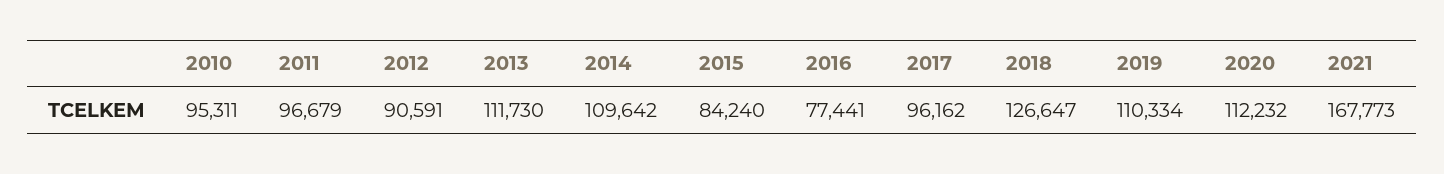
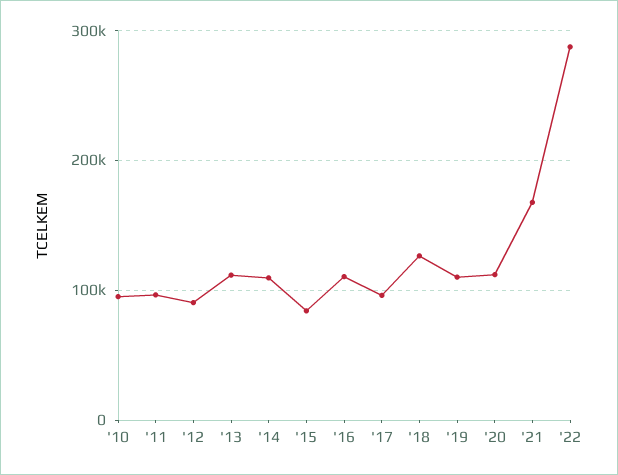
2016: 77441 -> 110000
'22: none -> 290000

